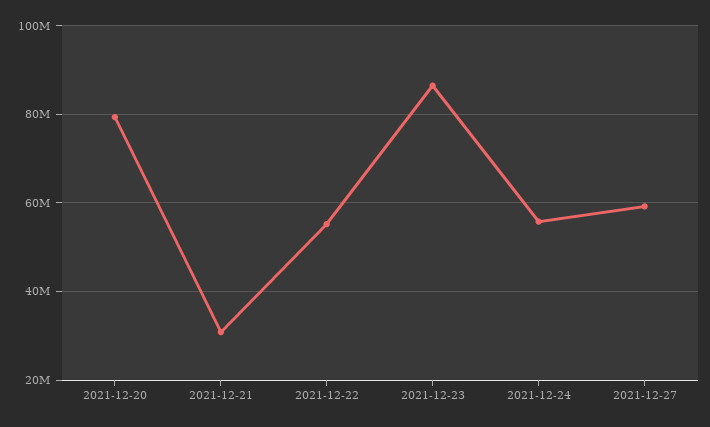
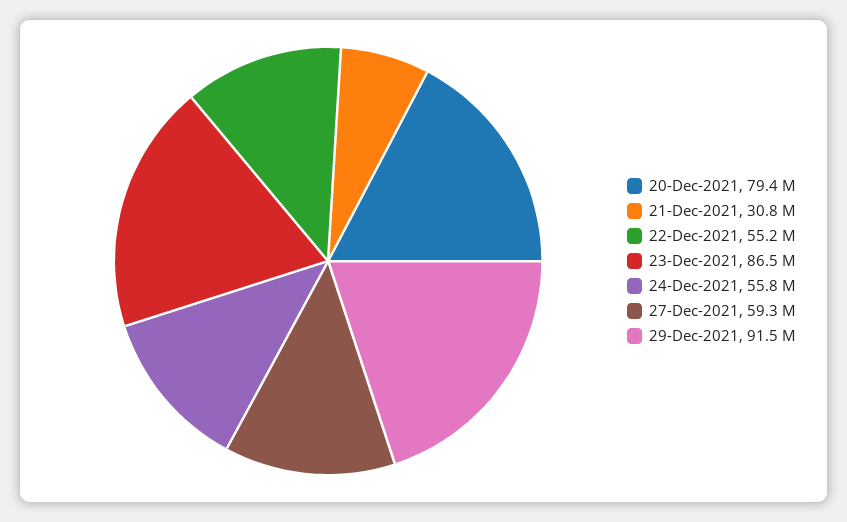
29-Dec-2021: none -> 91500000

